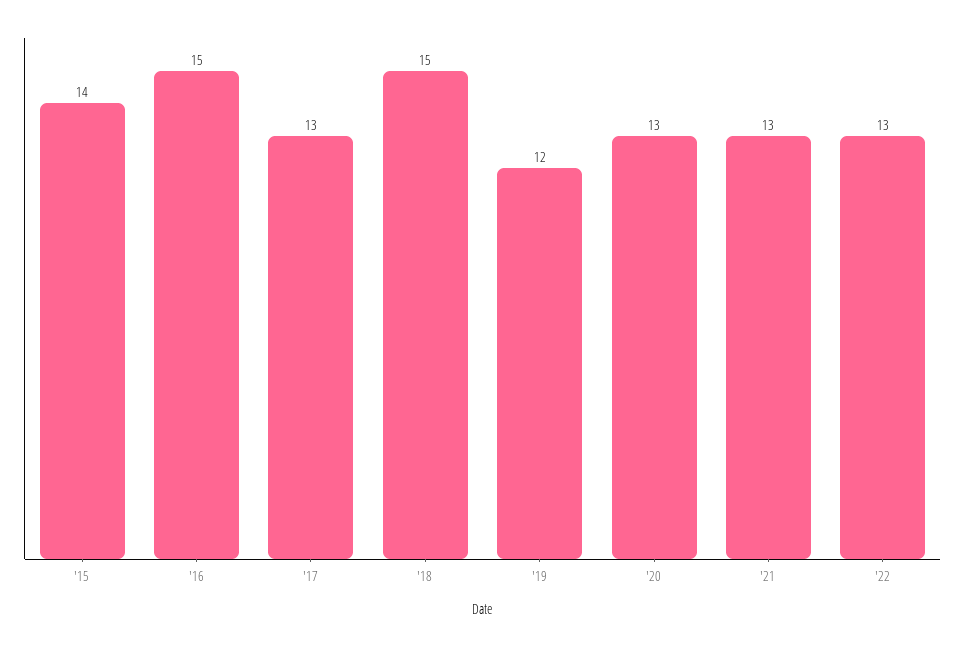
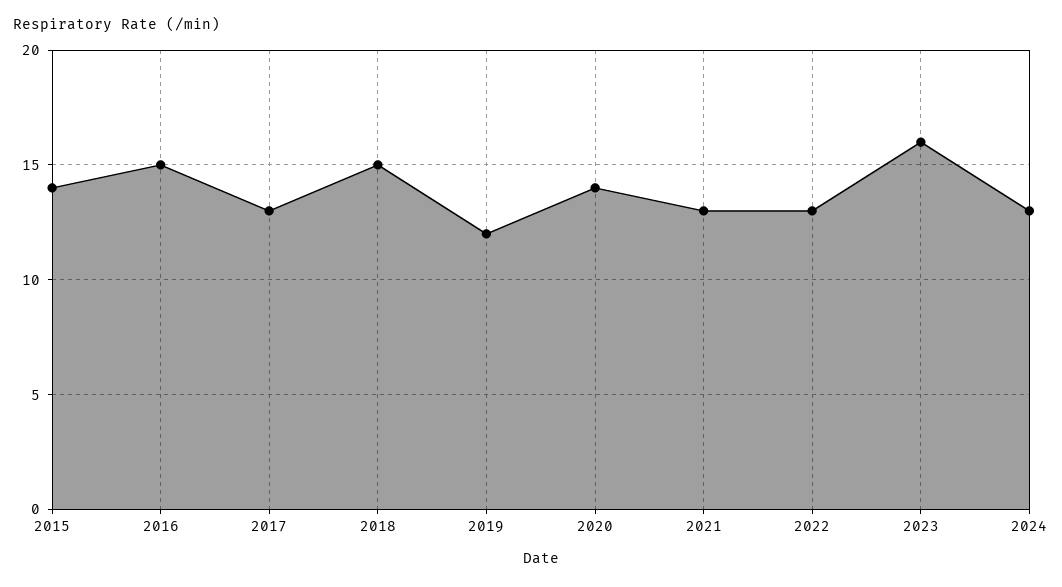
'20: 13 -> 14
2023: none -> 16
2024: none -> 13

